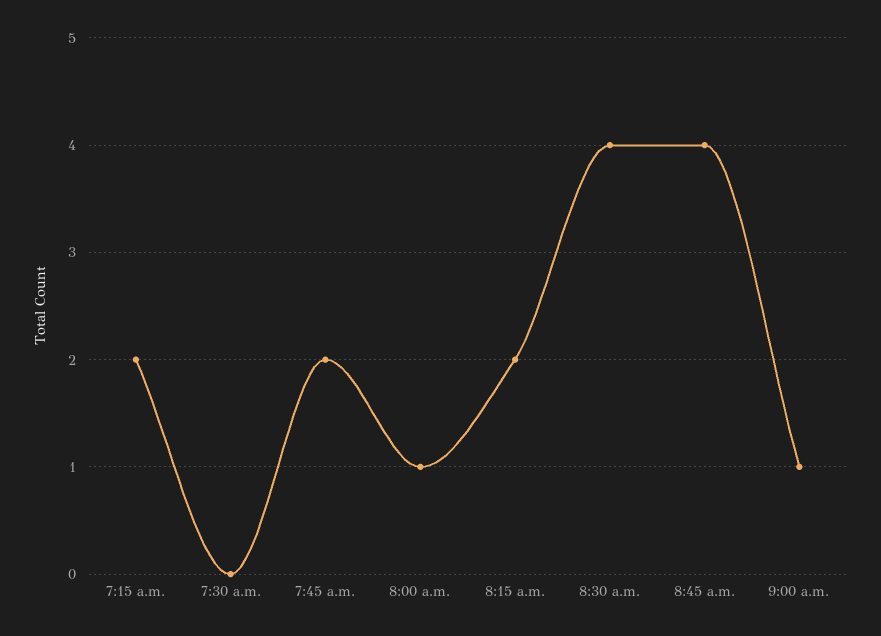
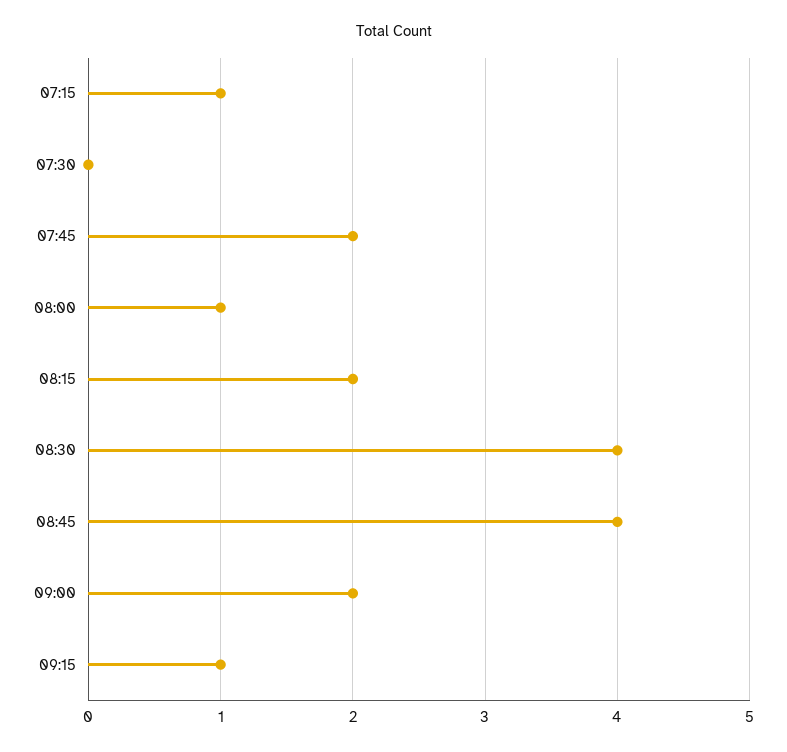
7:15 a.m.: 2 -> 1
9:00 a.m.: 1 -> 2
09:15: none -> 1

